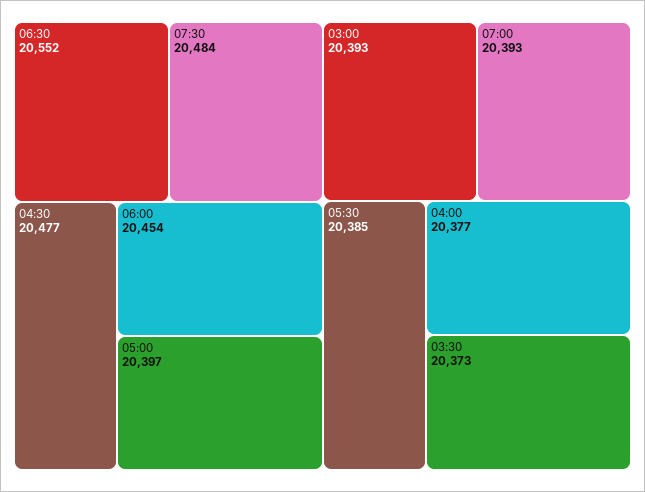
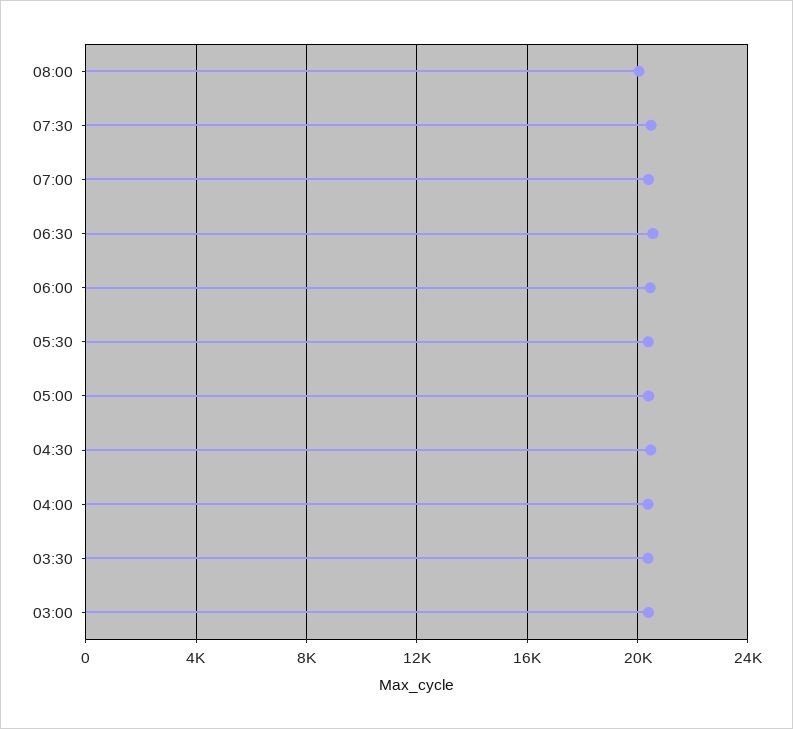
08:00: none -> 20000

